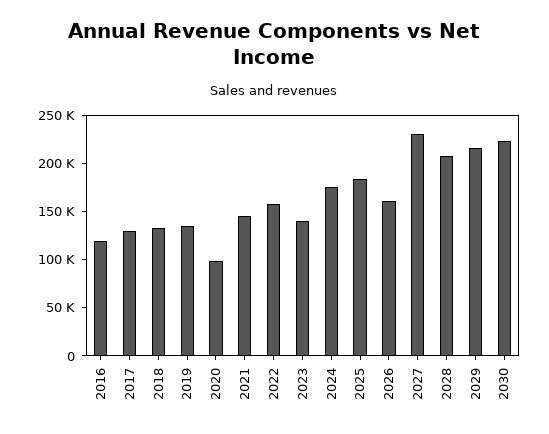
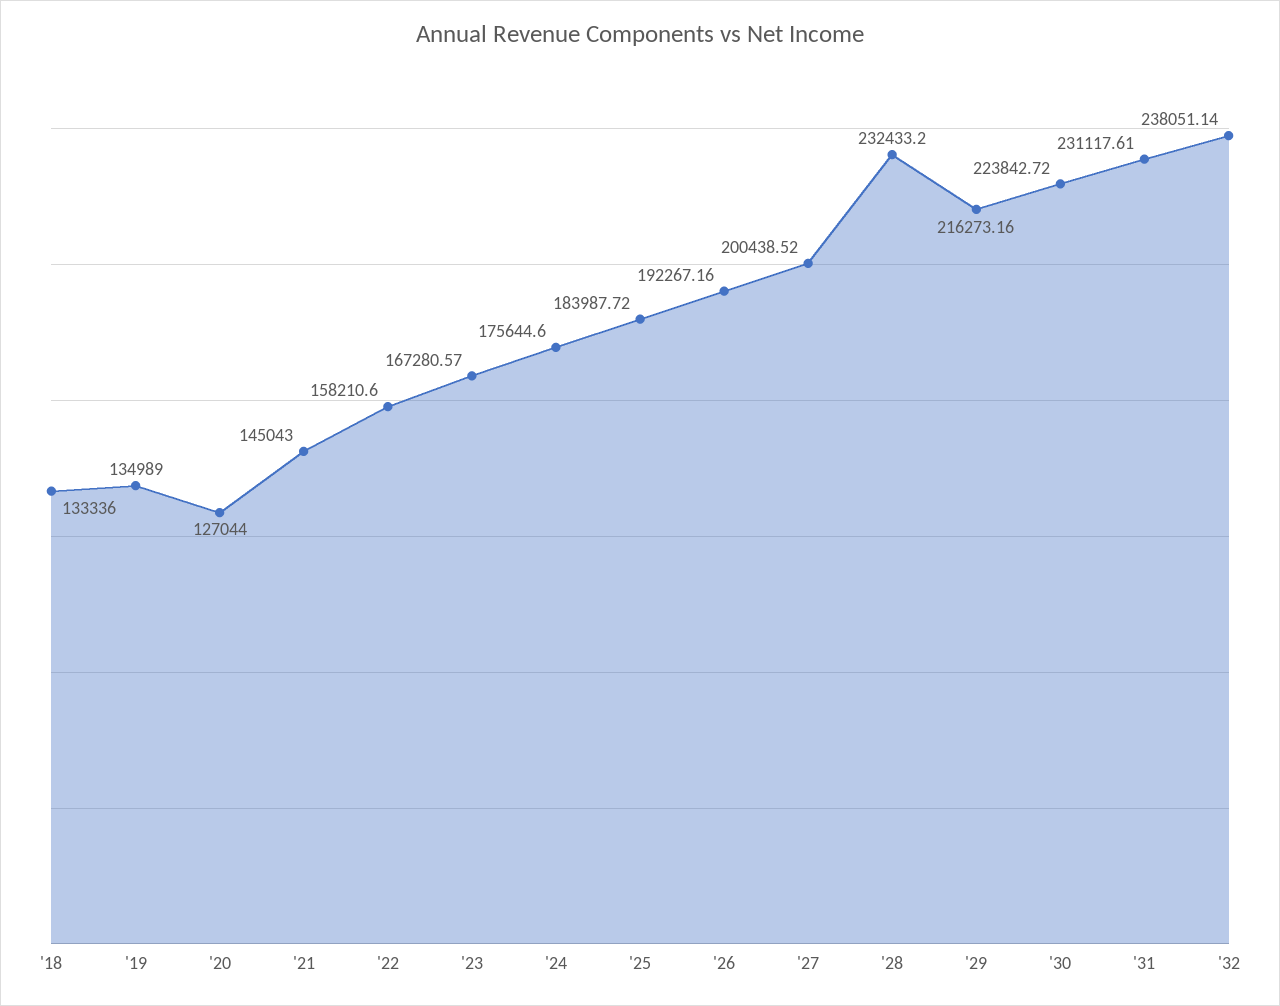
2016: 120000 -> none
2017: 130000 -> none
2020: 100000 -> 127044
2023: 140000 -> 167280.57
2026: 160000 -> 192267.16
2027: 230000 -> 200438.52
2028: 210000 -> 232433.2
'31: none -> 231117.61
'32: none -> 238051.14

